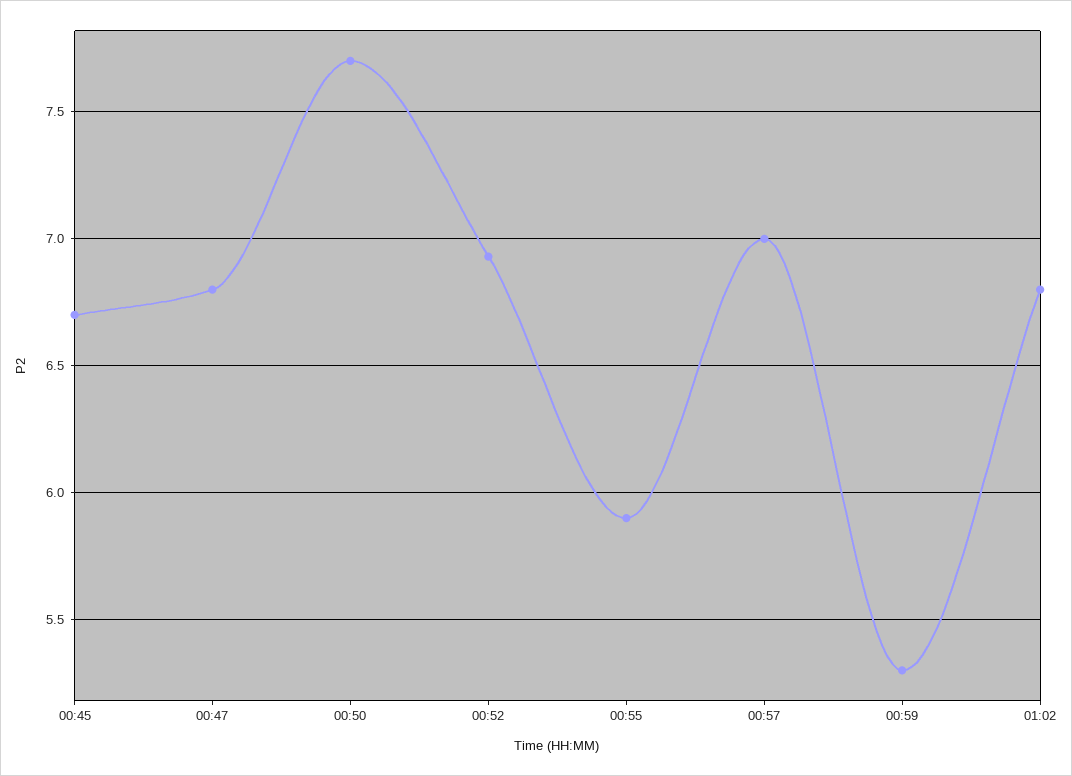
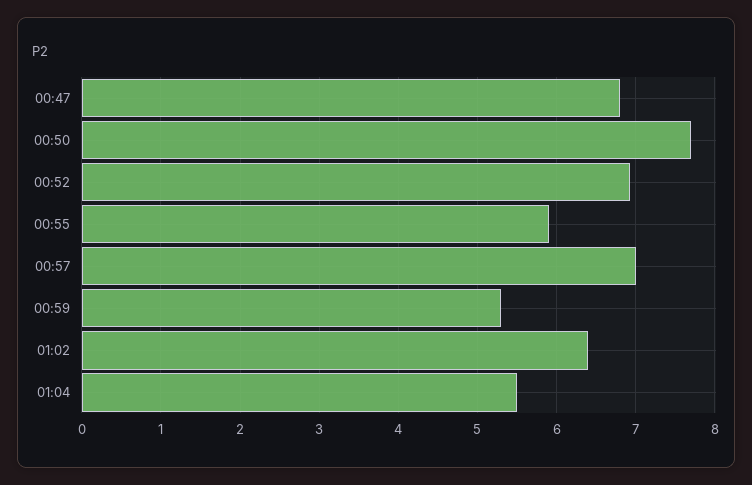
00:45: 6.7 -> none
01:02: 6.8 -> 6.4
01:04: none -> 5.5

